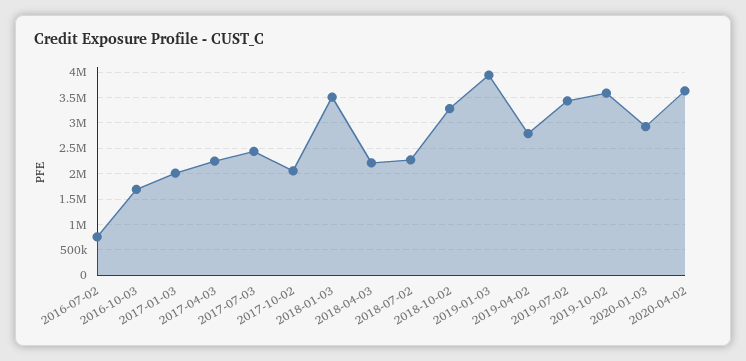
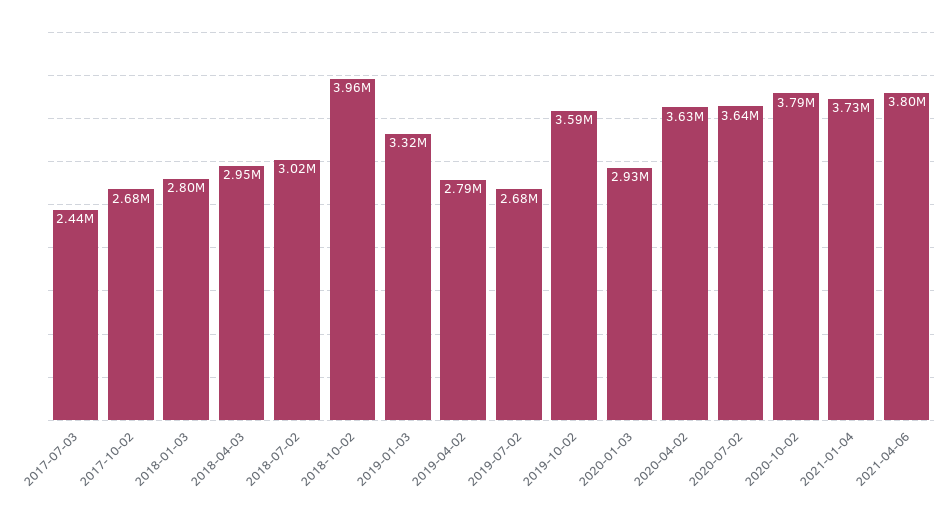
2016-07-02: 750000 -> none
2016-10-03: 1750000 -> none
2017-01-03: 2000000 -> none
2017-04-03: 2250000 -> none
2017-10-02: 2000000 -> 2680000
2018-01-03: 3500000 -> 2800000
2018-04-03: 2250000 -> 2950000
2018-07-02: 2250000 -> 3020000
2018-10-02: 3250000 -> 3960000
2019-01-03: 4000000 -> 3320000
2019-07-02: 3500000 -> 2680000
2020-07-02: none -> 3640000
2020-10-02: none -> 3790000
2021-01-04: none -> 3730000
2021-04-06: none -> 3800000

